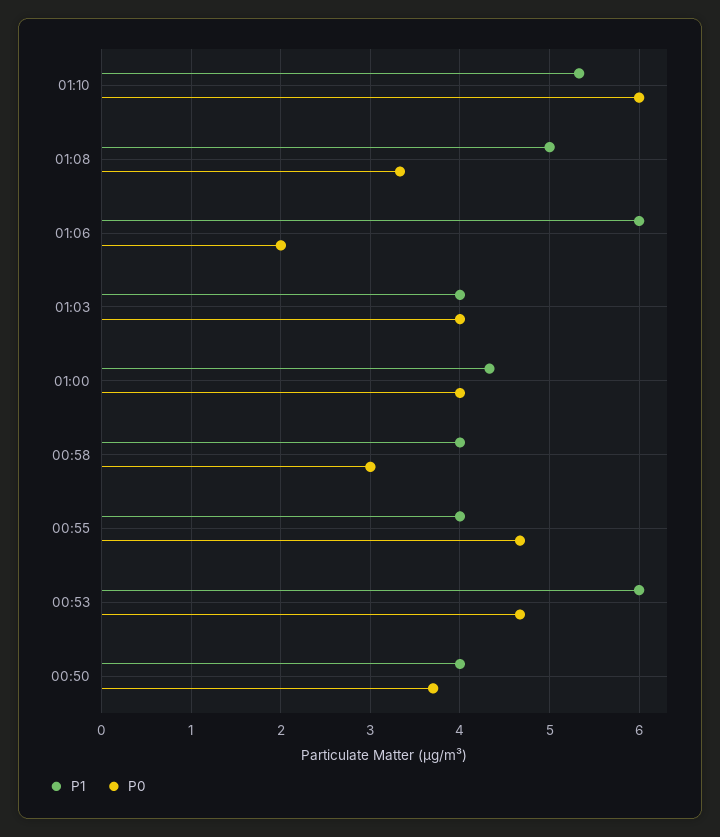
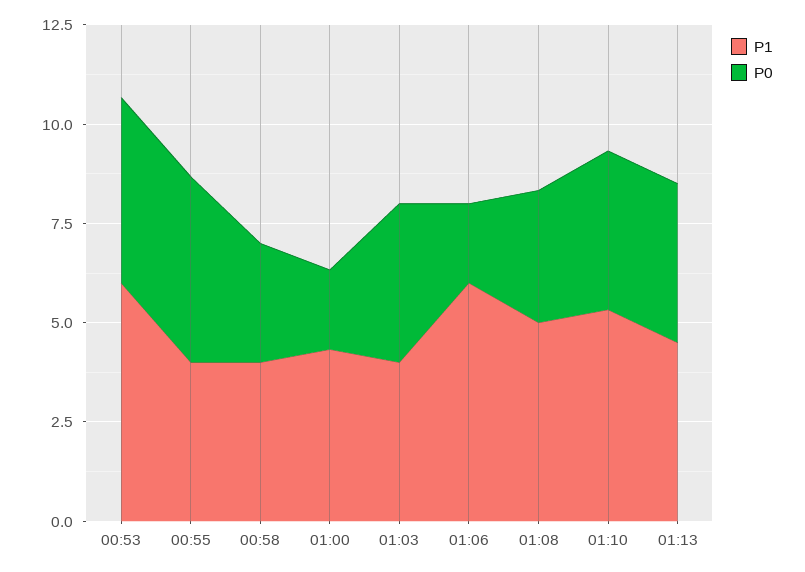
P0, 01:10: 6 -> 4
P0, 01:00: 4 -> 2
P1, 00:50: 4 -> none
P0, 00:50: 3.7 -> none
P1, 01:13: none -> 4.5
P0, 01:13: none -> 4

